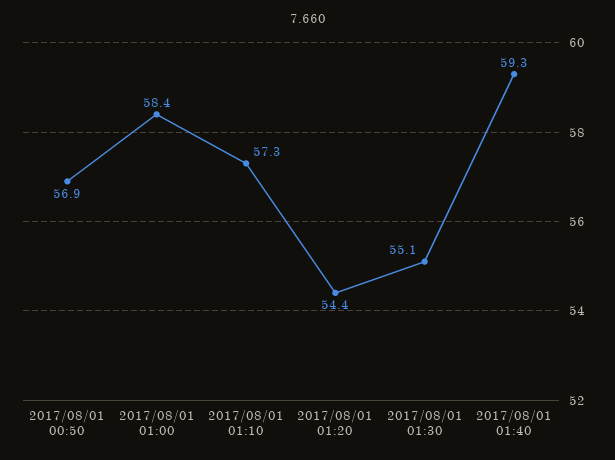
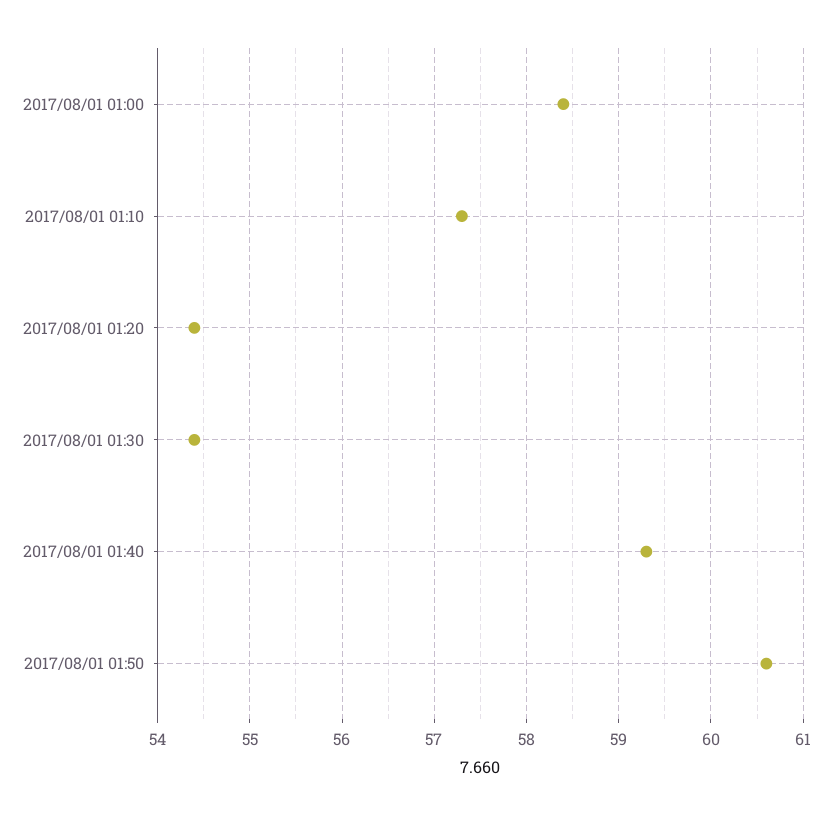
2017/08/01 00:50: 56.9 -> none
2017/08/01 01:30: 55.1 -> 54.4
2017/08/01 01:50: none -> 60.6

